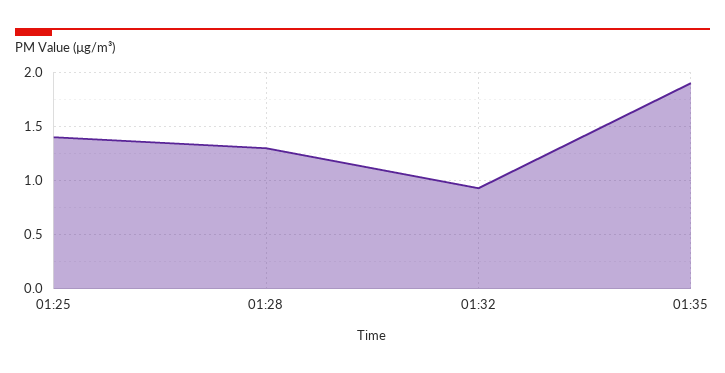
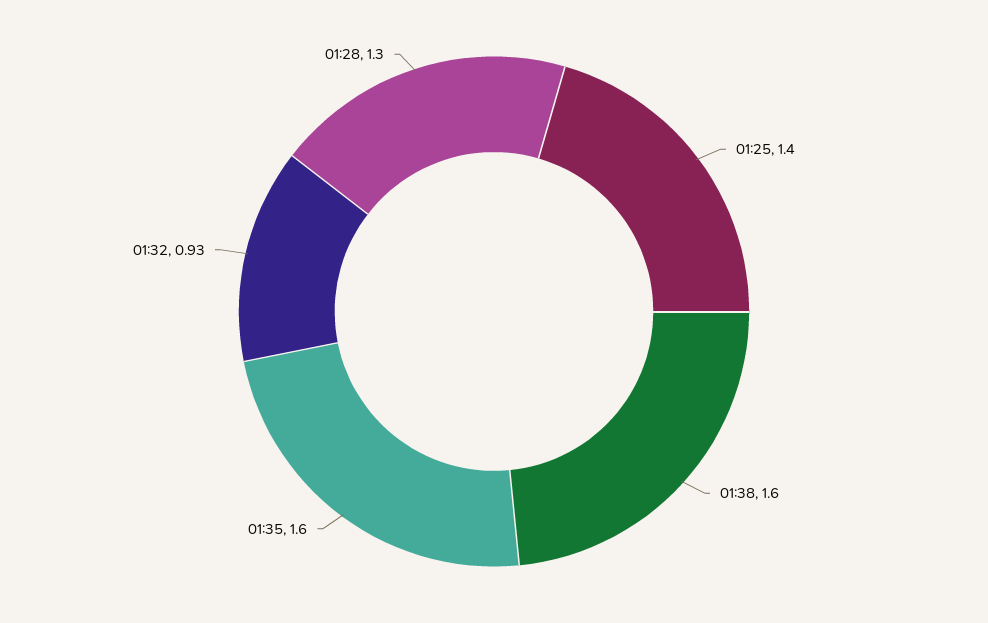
01:35: 1.9 -> 1.6
01:38: none -> 1.6

